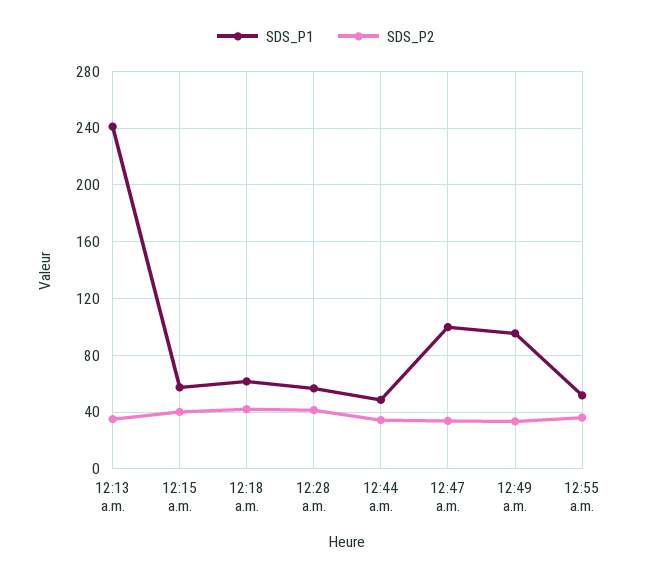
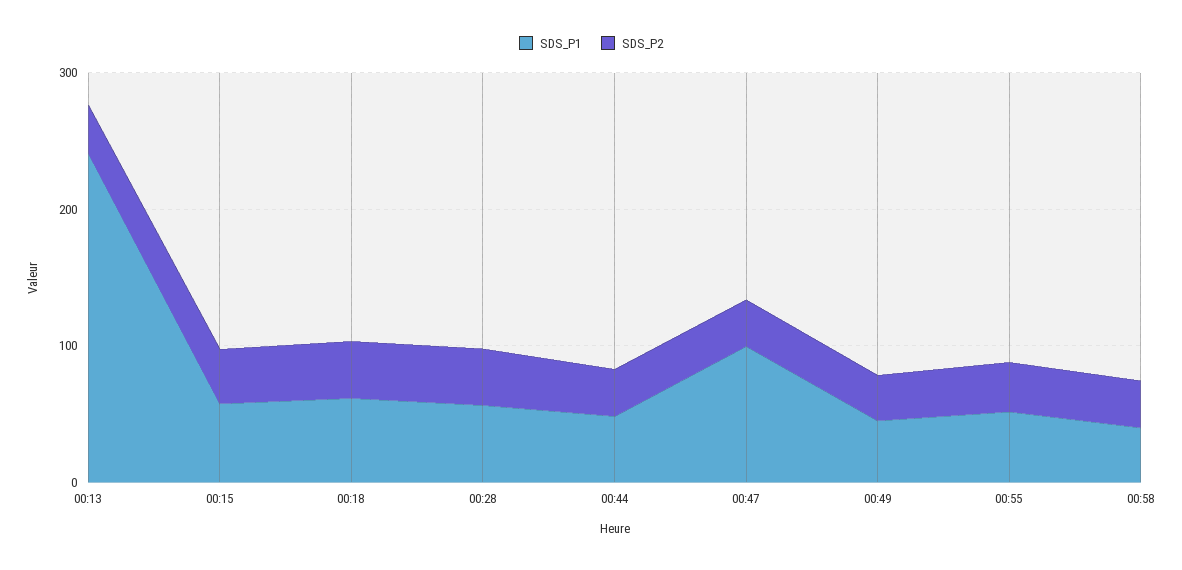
SDS_P1, 12:49 a.m.: 95 -> 40
SDS_P1, 00:58: none -> 40
SDS_P2, 00:58: none -> 40

